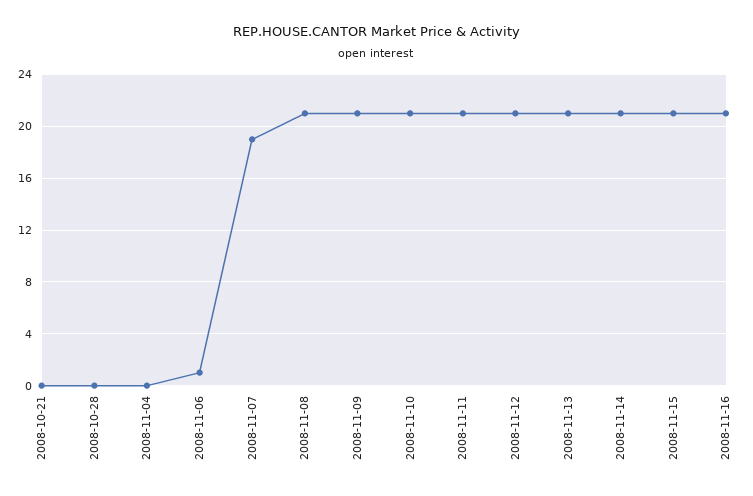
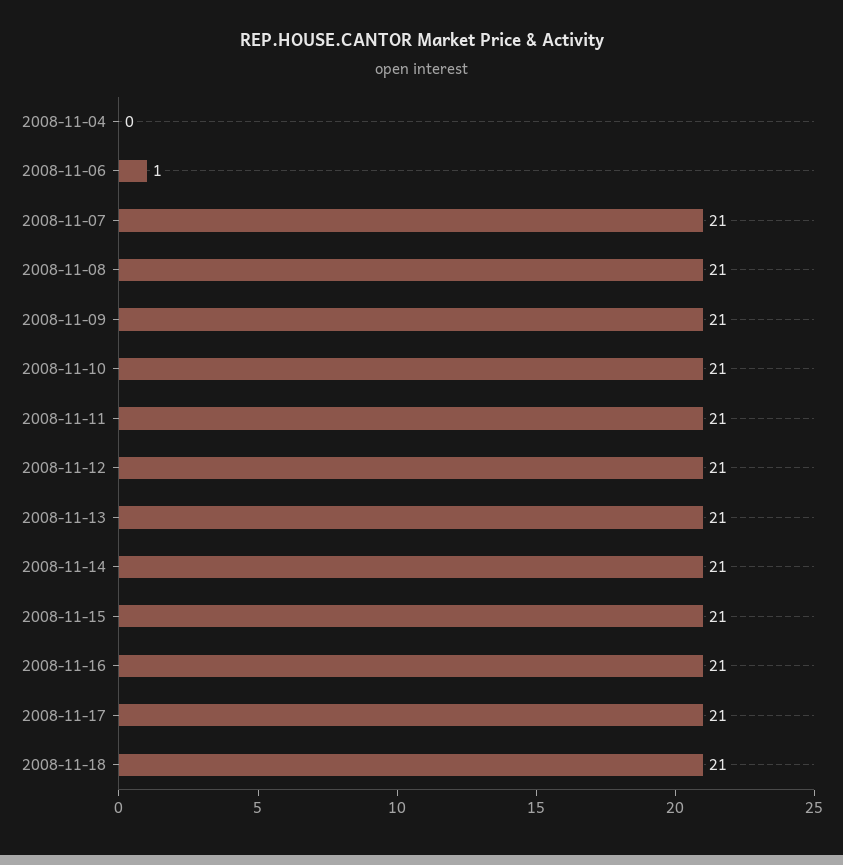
2008-10-21: 0 -> none
2008-10-28: 0 -> none
2008-11-07: 19 -> 21
2008-11-17: none -> 21
2008-11-18: none -> 21

